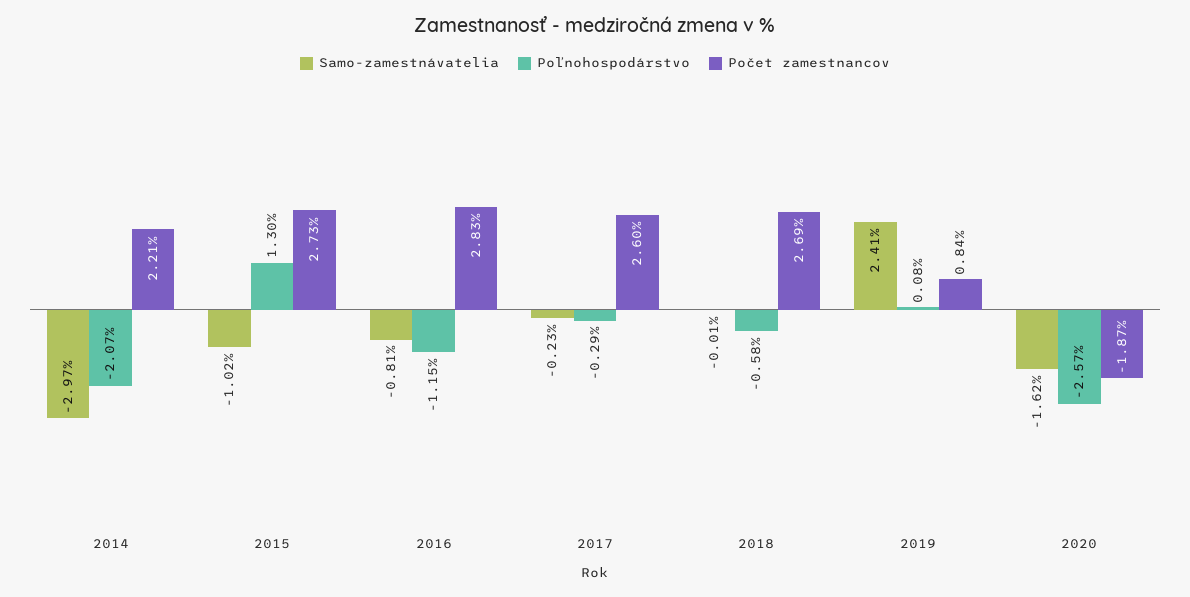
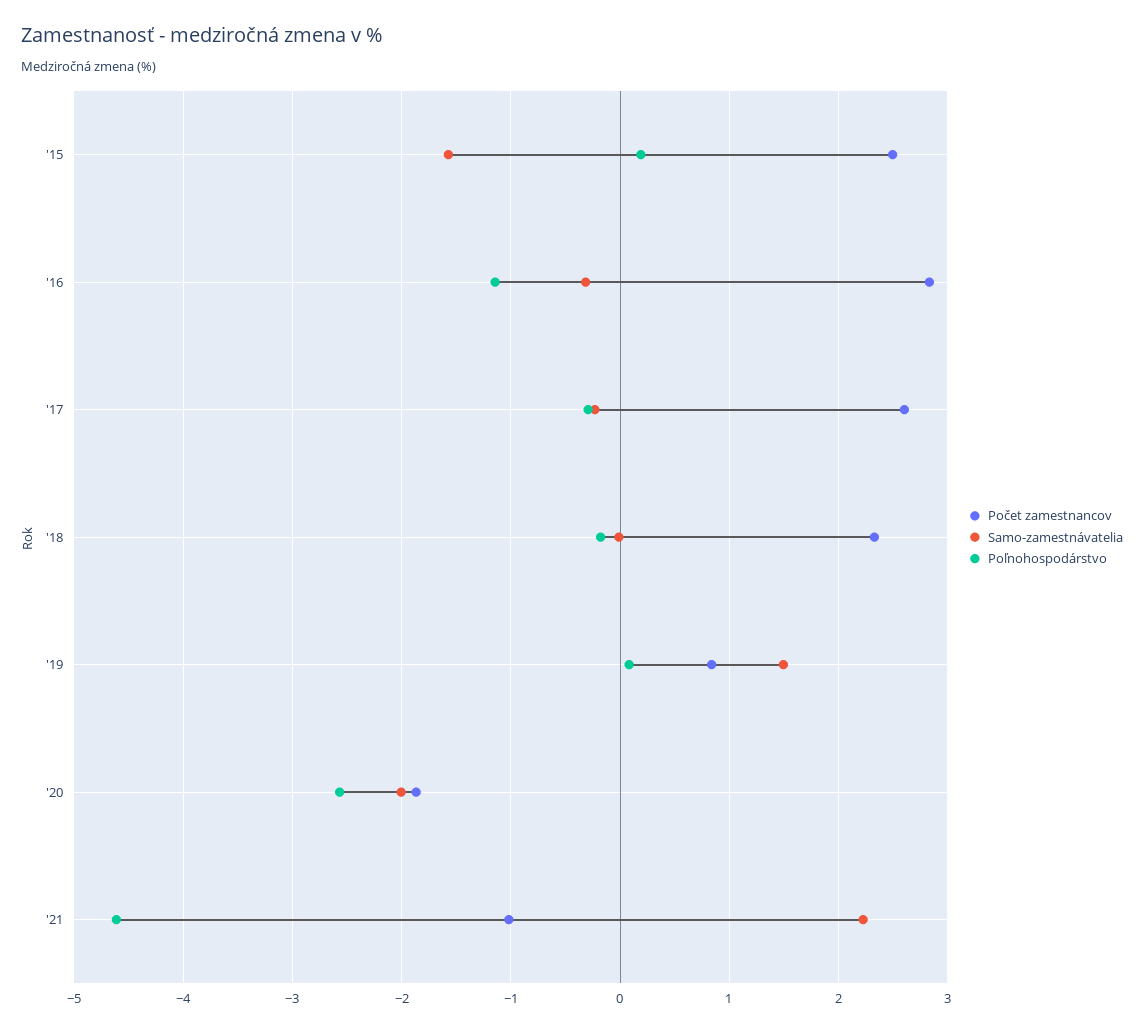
Samo-zamestnávatelia, 2014: -2.97 -> none
Poľnohospodárstvo, 2014: -2.07 -> none
Počet zamestnancov, 2014: 2.21 -> none
Samo-zamestnávatelia, 2015: -1.02 -> -1.6
Poľnohospodárstvo, 2015: 1.3 -> 0.2
Počet zamestnancov, 2015: 2.73 -> 2.5
Samo-zamestnávatelia, 2016: -0.81 -> -0.3
Poľnohospodárstvo, 2018: -0.58 -> -0.2
Počet zamestnancov, 2018: 2.69 -> 2.3
Samo-zamestnávatelia, 2019: 2.41 -> 1.5
Samo-zamestnávatelia, 2020: -1.62 -> -2
Počet zamestnancov, '21: none -> -1
Samo-zamestnávatelia, '21: none -> 2.2
Poľnohospodárstvo, '21: none -> -4.6

